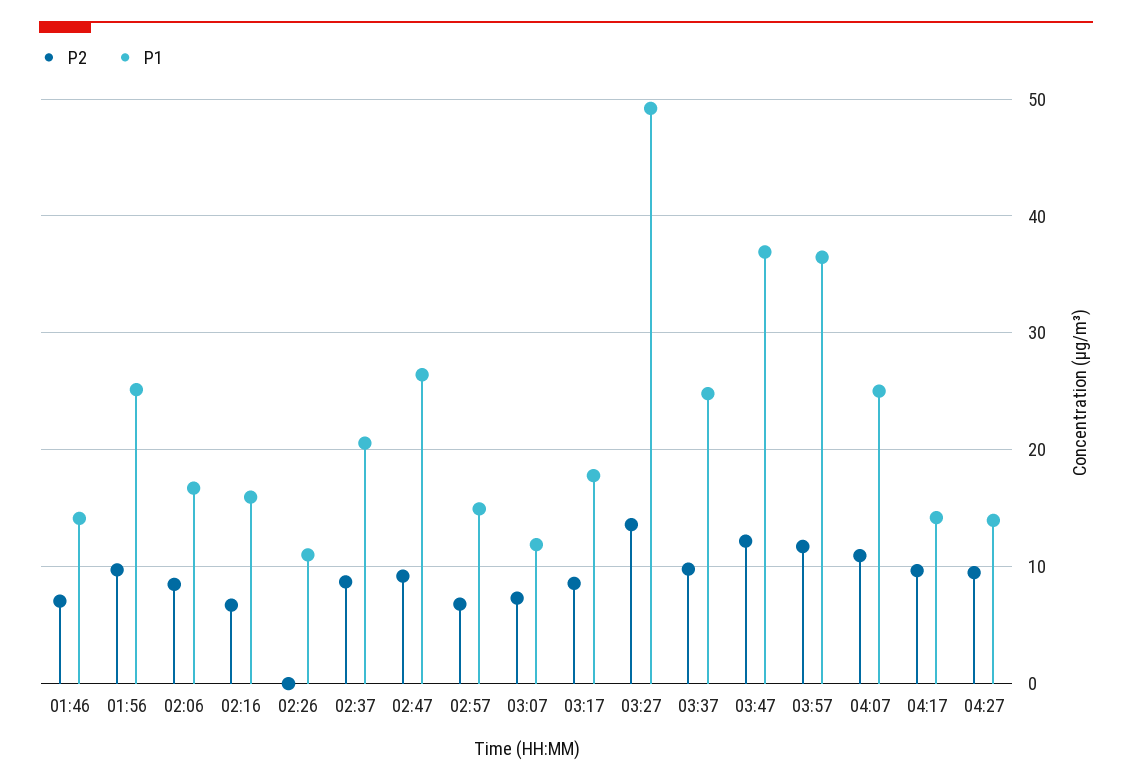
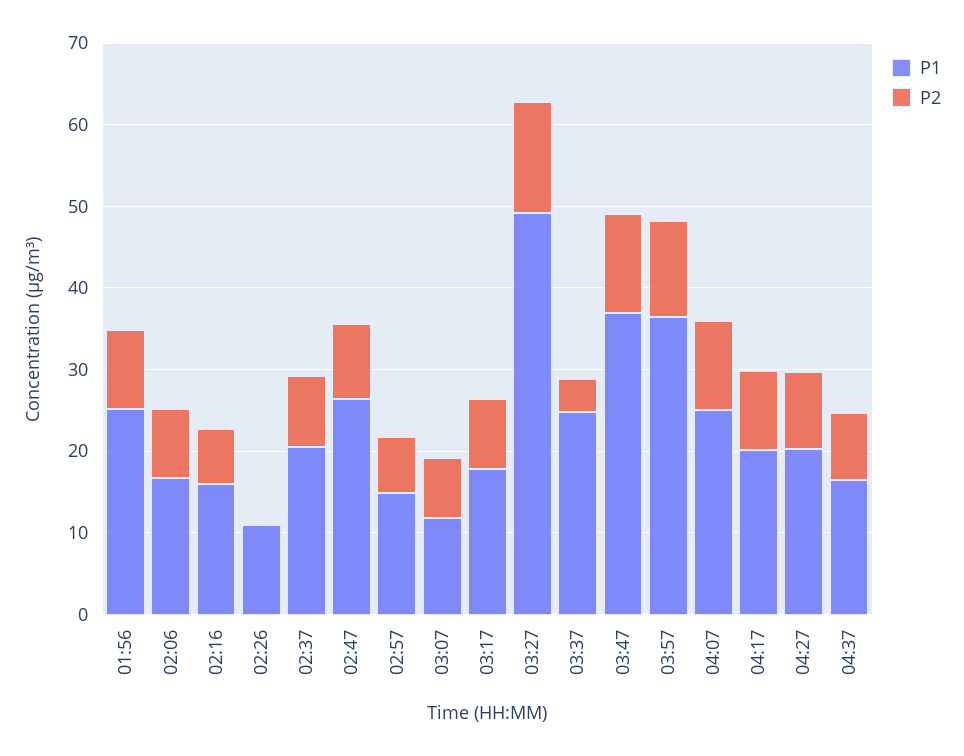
P2, 01:46: 7 -> none
P1, 01:46: 14 -> none
P2, 03:37: 10 -> 4
P1, 04:17: 14 -> 20
P1, 04:27: 14 -> 20
P1, 04:37: none -> 16
P2, 04:37: none -> 8

